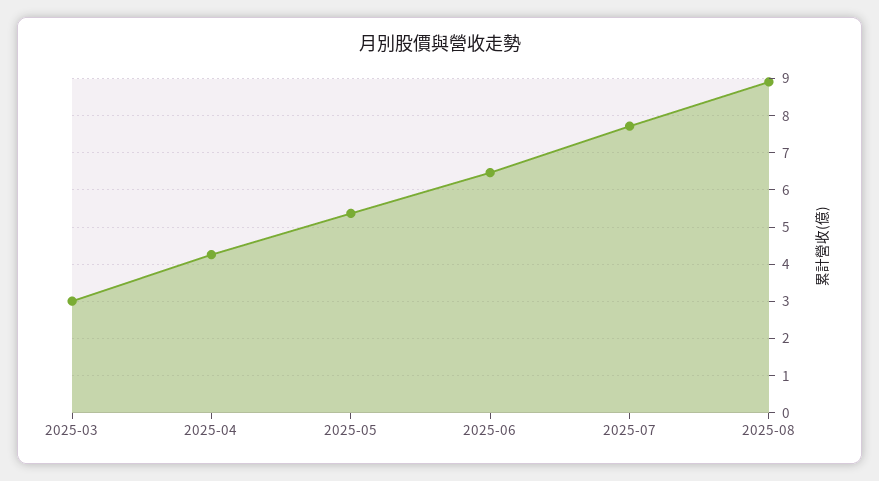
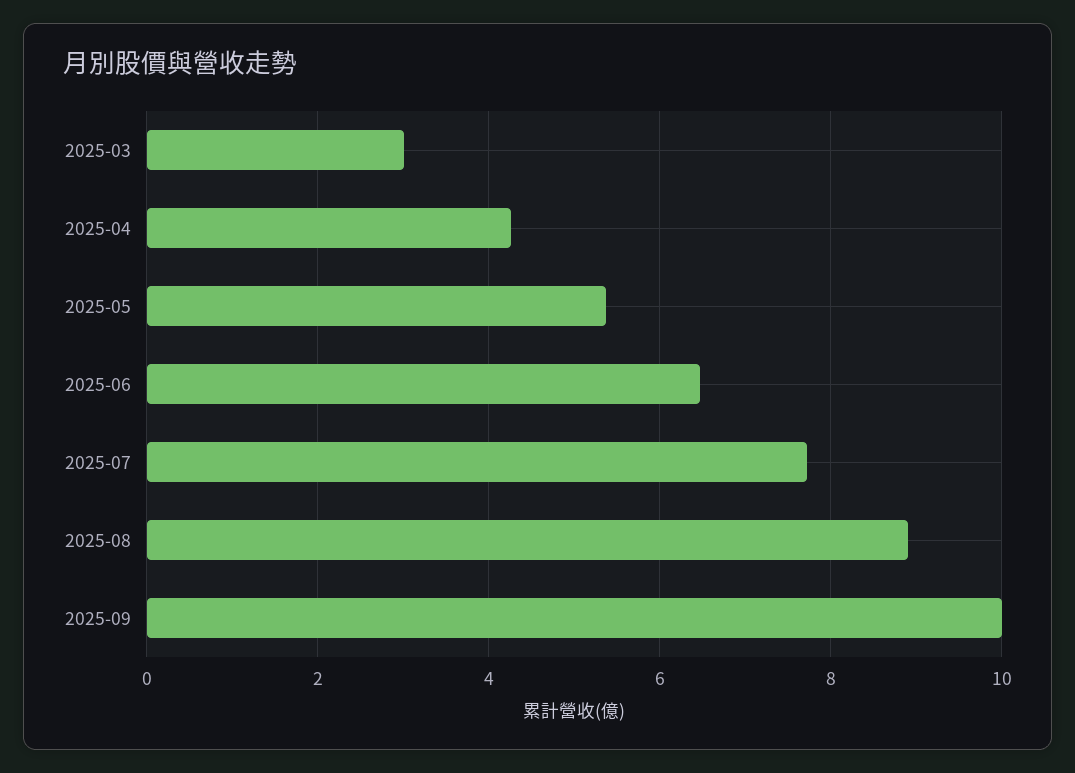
2025-09: none -> 10

